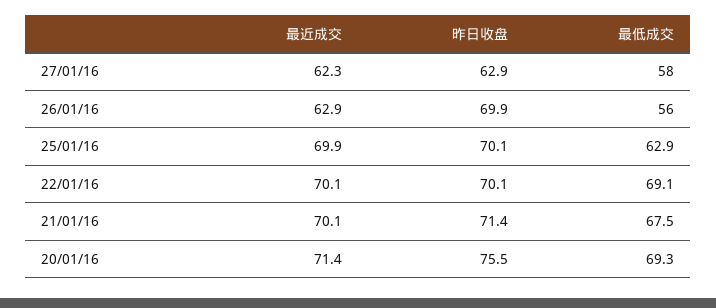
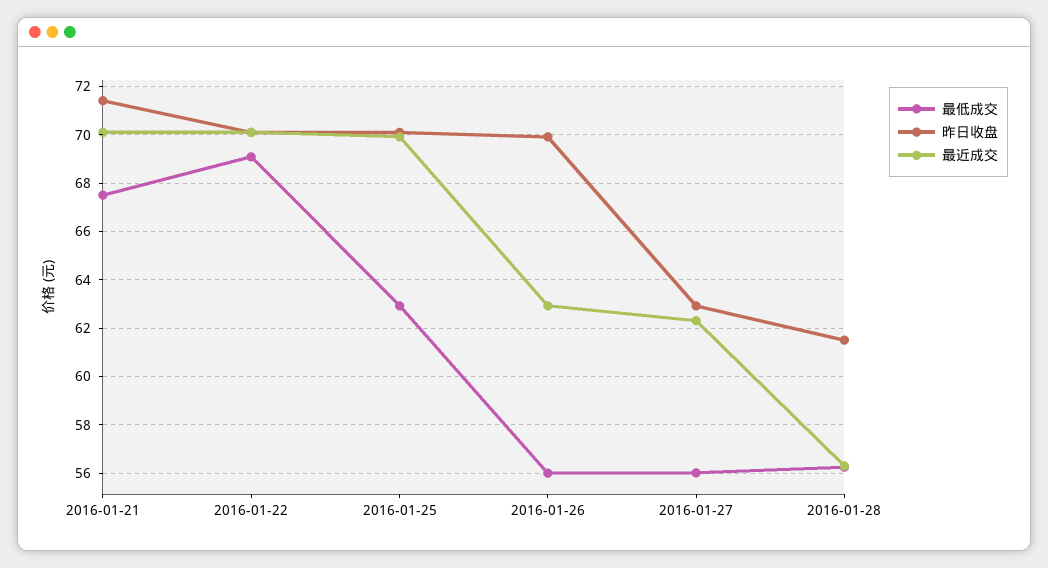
最低成交, 27/01/16: 58 -> 56
最近成交, 20/01/16: 71.4 -> none
昨日收盘, 20/01/16: 75.5 -> none
最低成交, 20/01/16: 69.3 -> none
最低成交, 2016-01-28: none -> 56.25
昨日收盘, 2016-01-28: none -> 61.5
最近成交, 2016-01-28: none -> 56.25

